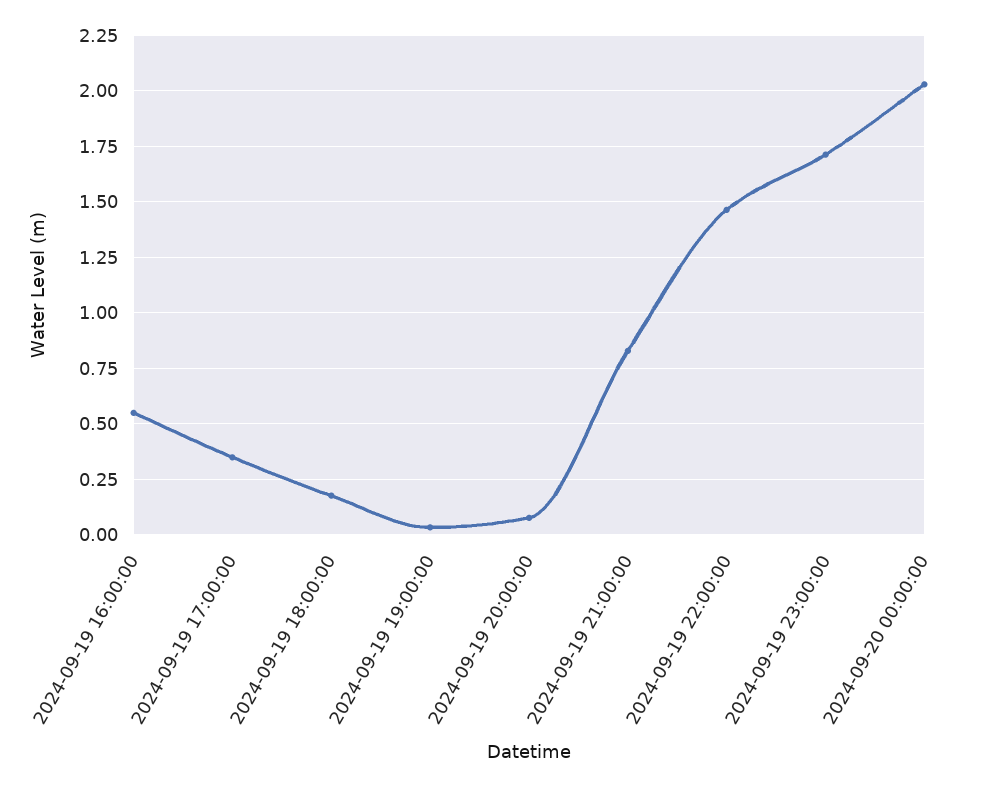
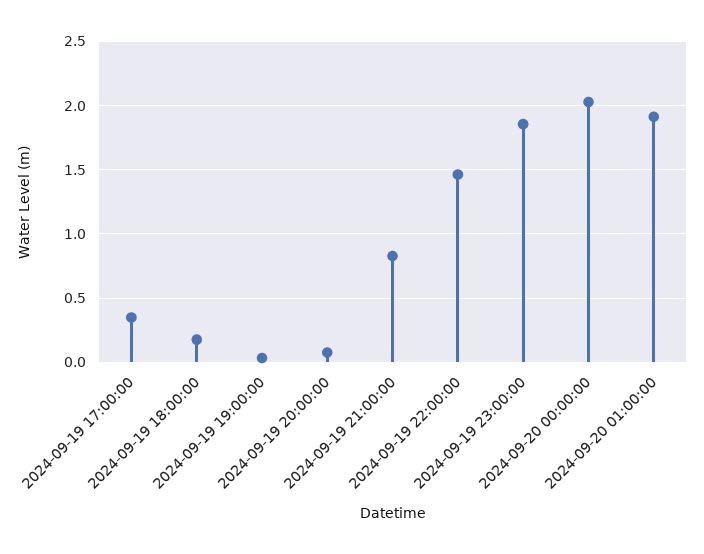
2024-09-19 16:00:00: 0.55 -> none
2024-09-19 23:00:00: 1.7 -> 1.85
2024-09-20 01:00:00: none -> 1.9

